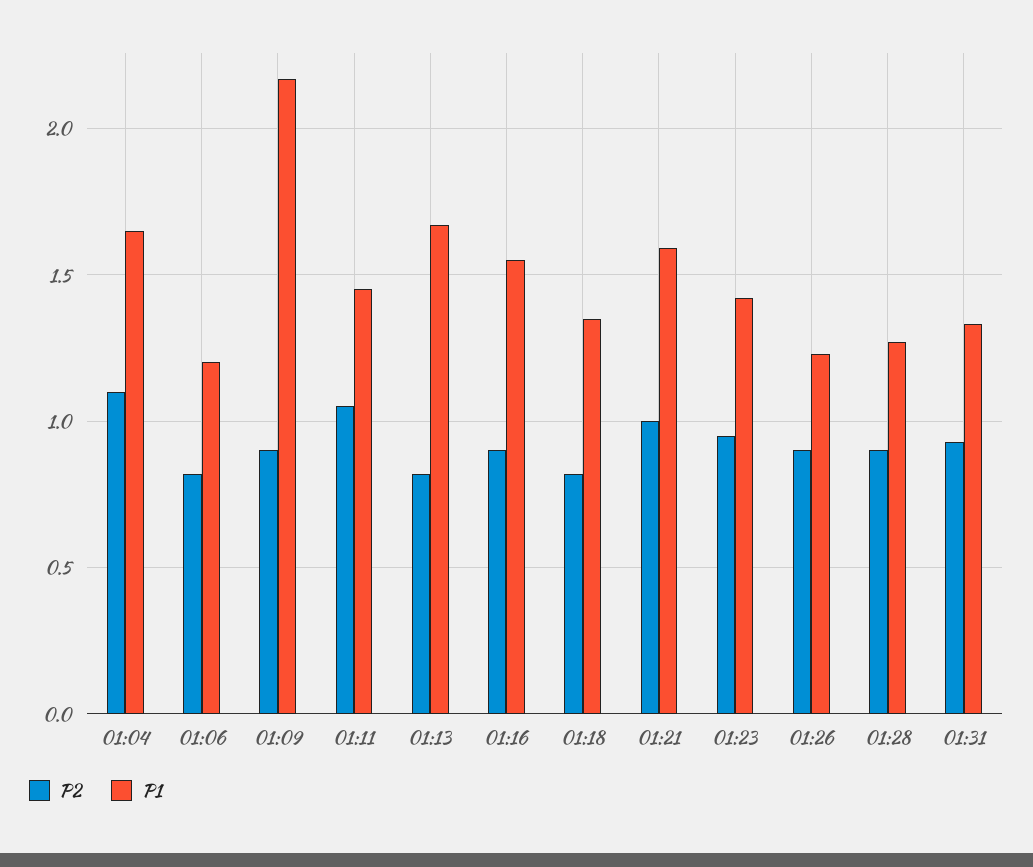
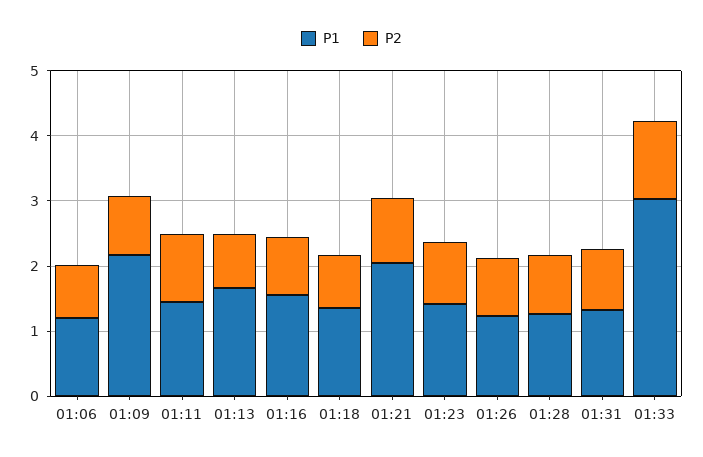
P2, 01:04: 1.1 -> none
P1, 01:04: 1.65 -> none
P1, 01:21: 1.6 -> 2
P1, 01:33: none -> 3
P2, 01:33: none -> 1.2

